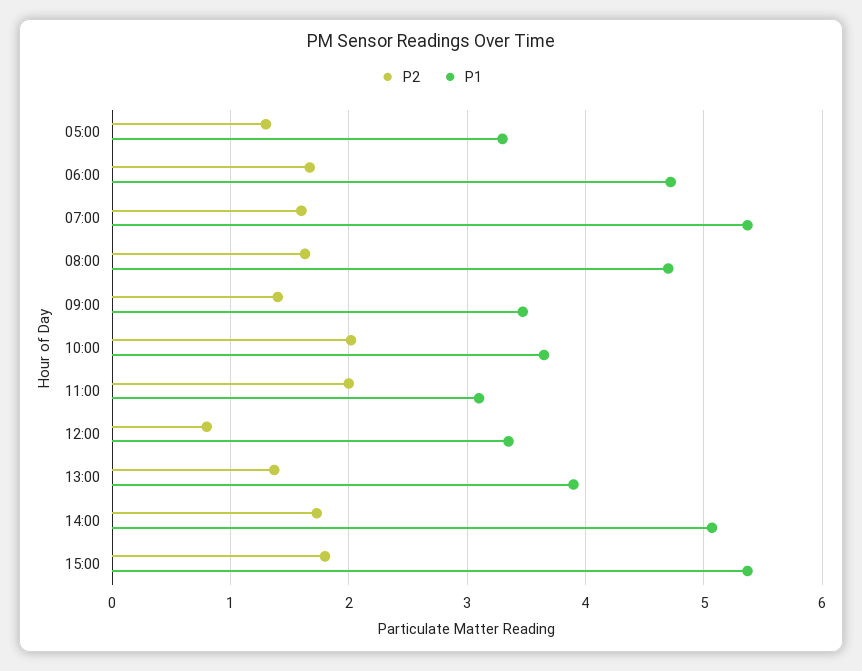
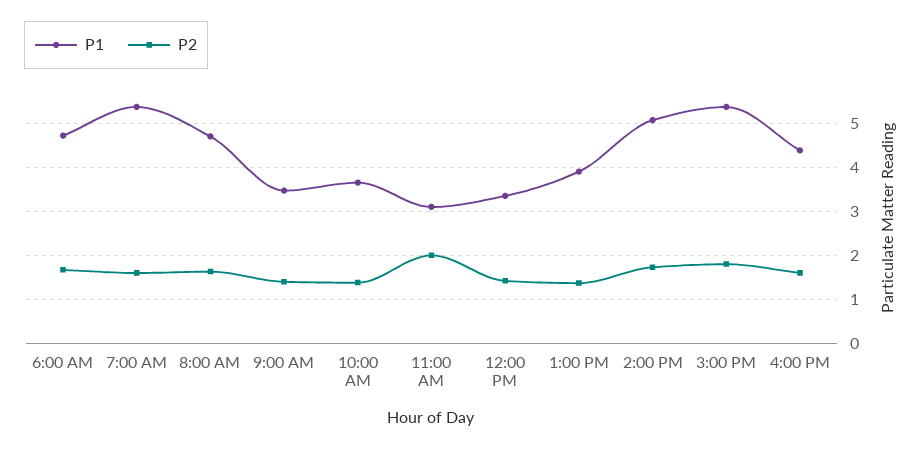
P2, 05:00: 1.3 -> none
P1, 05:00: 3.3 -> none
P2, 10:00: 2 -> 1.4
P2, 12:00: 0.8 -> 1.4
P1, 4:00 PM: none -> 4.4
P2, 4:00 PM: none -> 1.6

